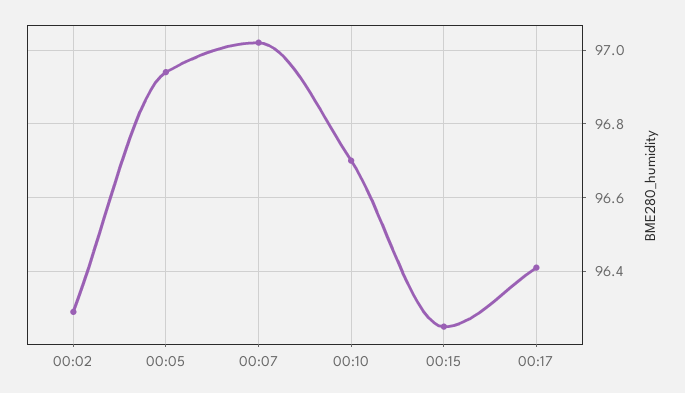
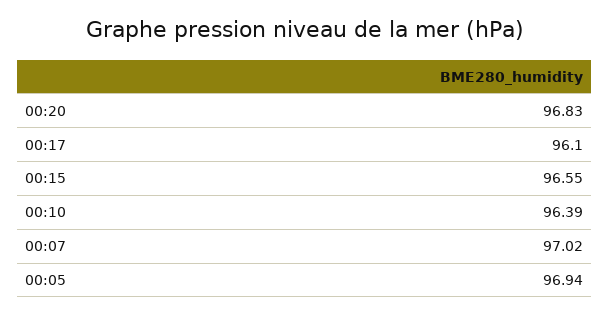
00:02: 96.3 -> none
00:10: 96.7 -> 96.39
00:15: 96.25 -> 96.55
00:17: 96.4 -> 96.1
00:20: none -> 96.83

